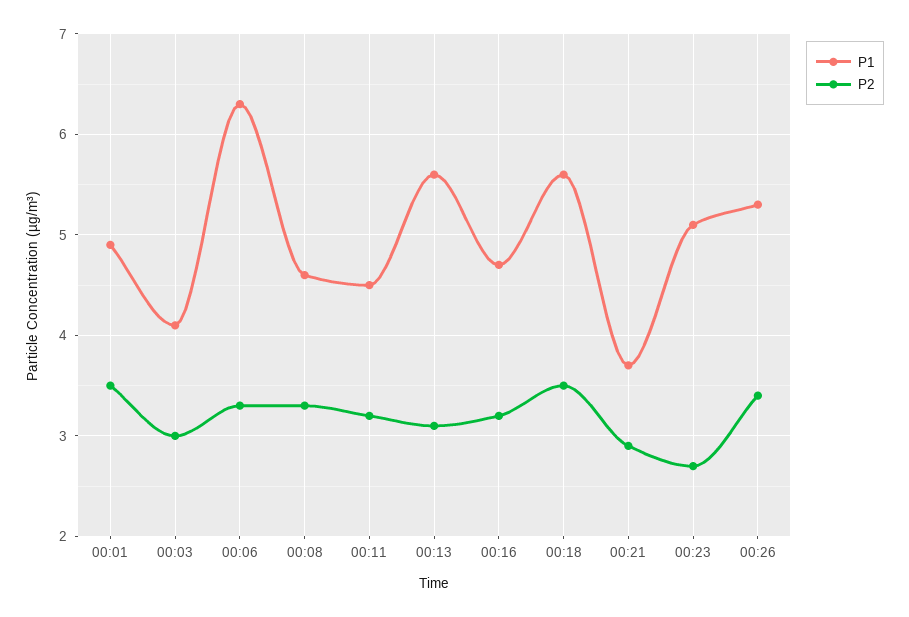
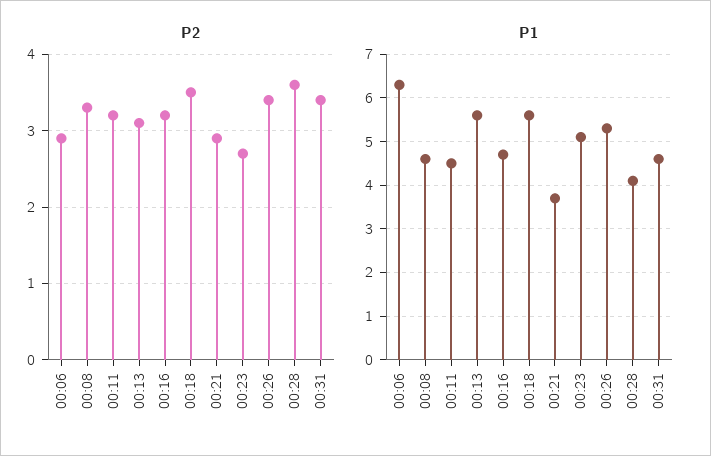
P1, 00:01: 4.9 -> none
P2, 00:01: 3.5 -> none
P1, 00:03: 4.1 -> none
P2, 00:03: 3 -> none
P2, 00:06: 3.3 -> 2.9
P2, 00:28: none -> 3.6
P2, 00:31: none -> 3.4
P1, 00:28: none -> 4
P1, 00:31: none -> 4.5

